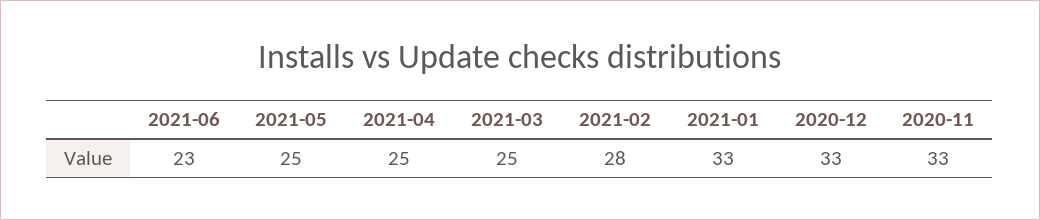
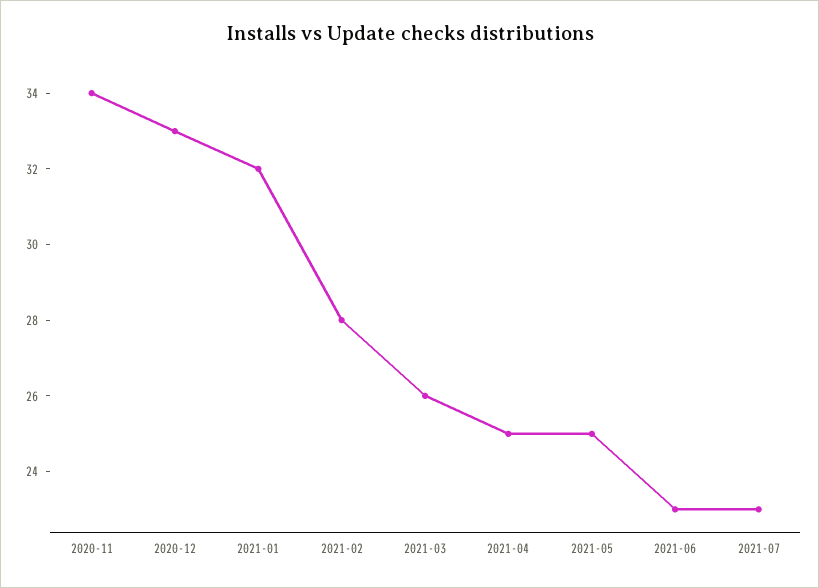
2021-03: 25 -> 26
2021-01: 33 -> 32
2020-11: 33 -> 34
2021-07: none -> 23

